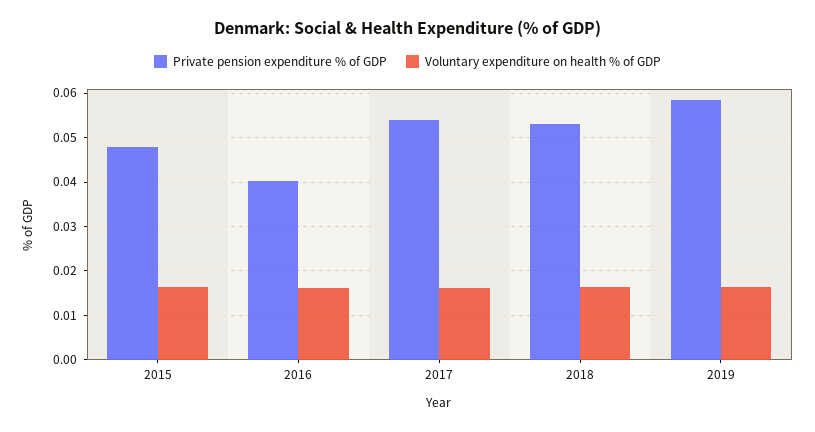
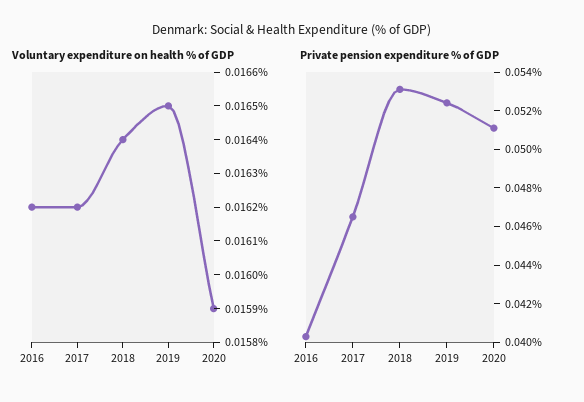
Private pension expenditure % of GDP, 2015: 0.048 -> none
Voluntary expenditure on health % of GDP, 2015: 0.016 -> none
Private pension expenditure % of GDP, 2017: 0.054 -> 0.0465
Private pension expenditure % of GDP, 2019: 0.058 -> 0.0525
Voluntary expenditure on health % of GDP, 2020: none -> 0.0159
Private pension expenditure % of GDP, 2020: none -> 0.051

